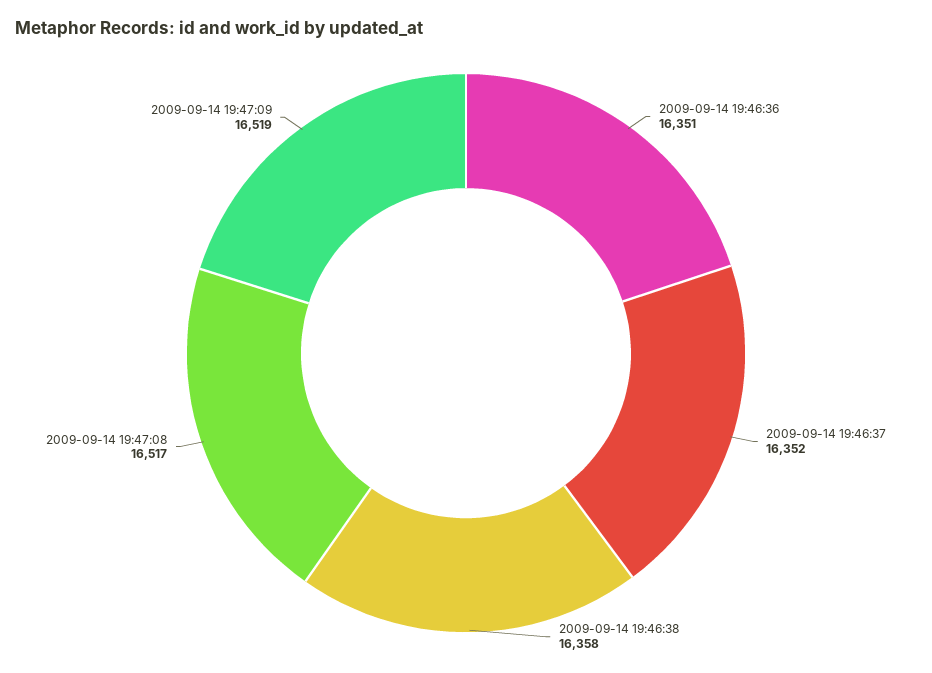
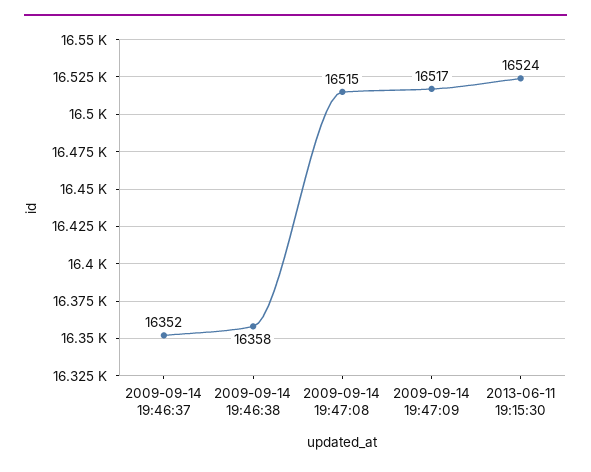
2009-09-14 19:46:36: 16351 -> none
2009-09-14 19:47:08: 16517 -> 16515
2009-09-14 19:47:09: 16519 -> 16517
2013-06-11 19:15:30: none -> 16524

